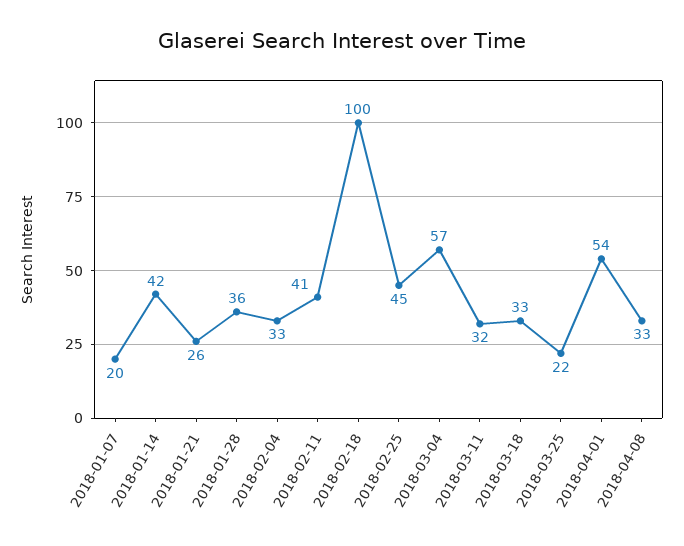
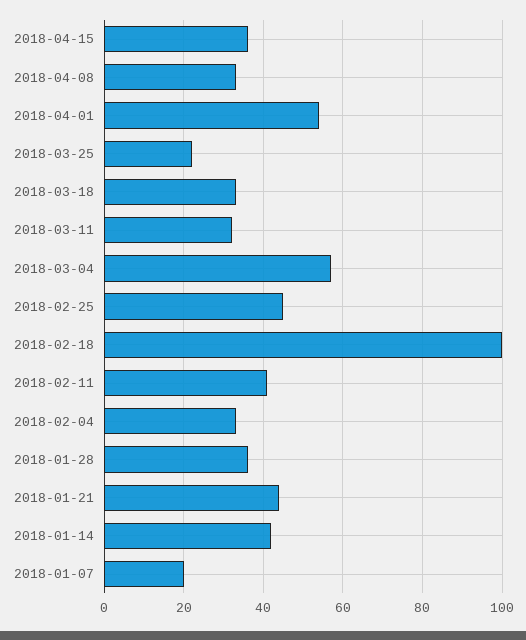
2018-01-21: 26 -> 45
2018-04-15: none -> 35

